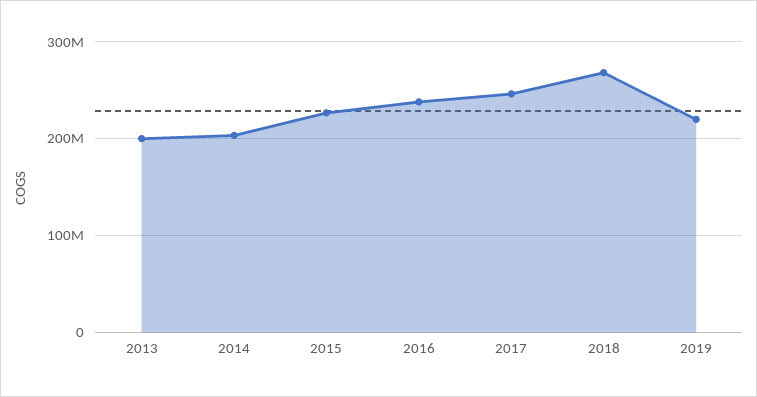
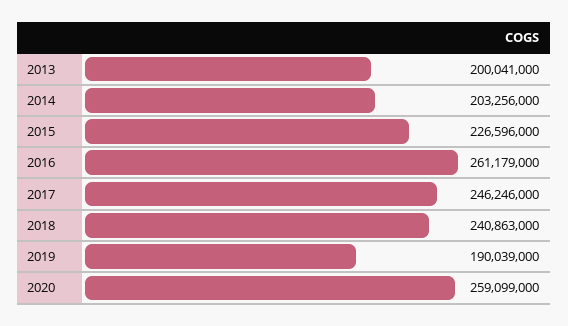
2016: 240000000 -> 261179000
2018: 270000000 -> 240863000
2019: 220000000 -> 190039000
2020: none -> 259099000

